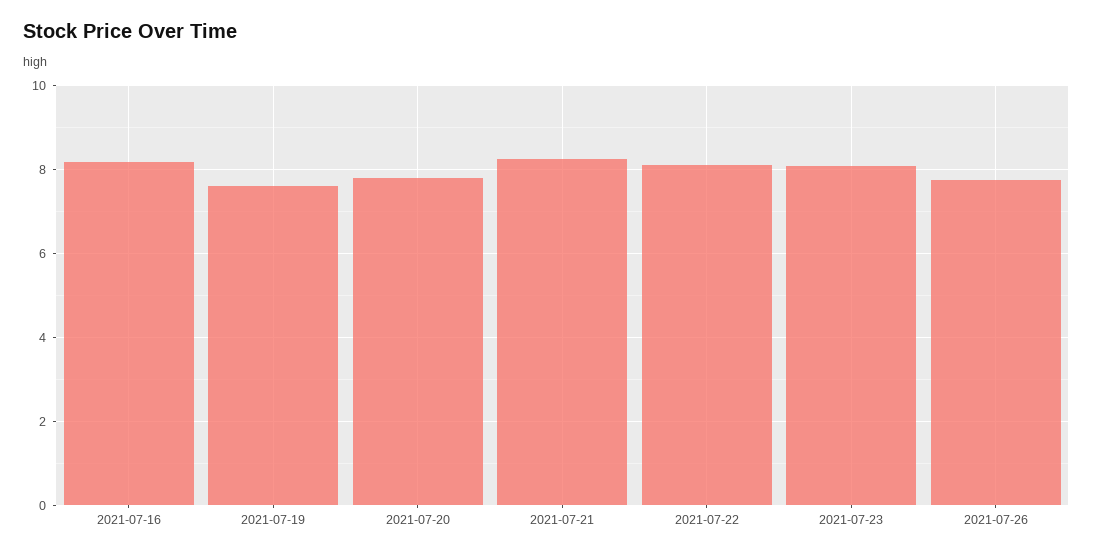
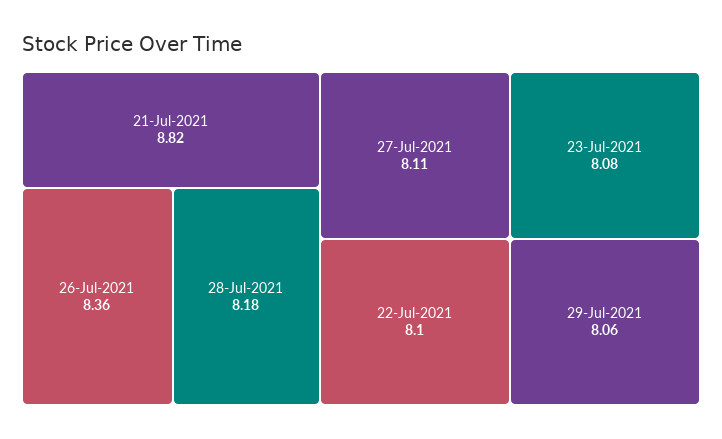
2021-07-16: 8.2 -> none
2021-07-19: 7.6 -> none
2021-07-20: 7.8 -> none
2021-07-21: 8.2 -> 8.82
2021-07-26: 7.8 -> 8.36
28-Jul-2021: none -> 8.18
27-Jul-2021: none -> 8.11
29-Jul-2021: none -> 8.06

